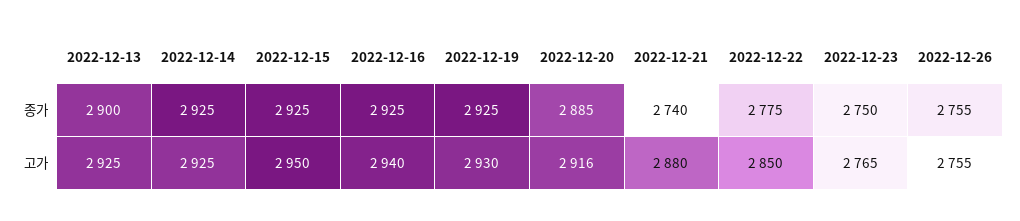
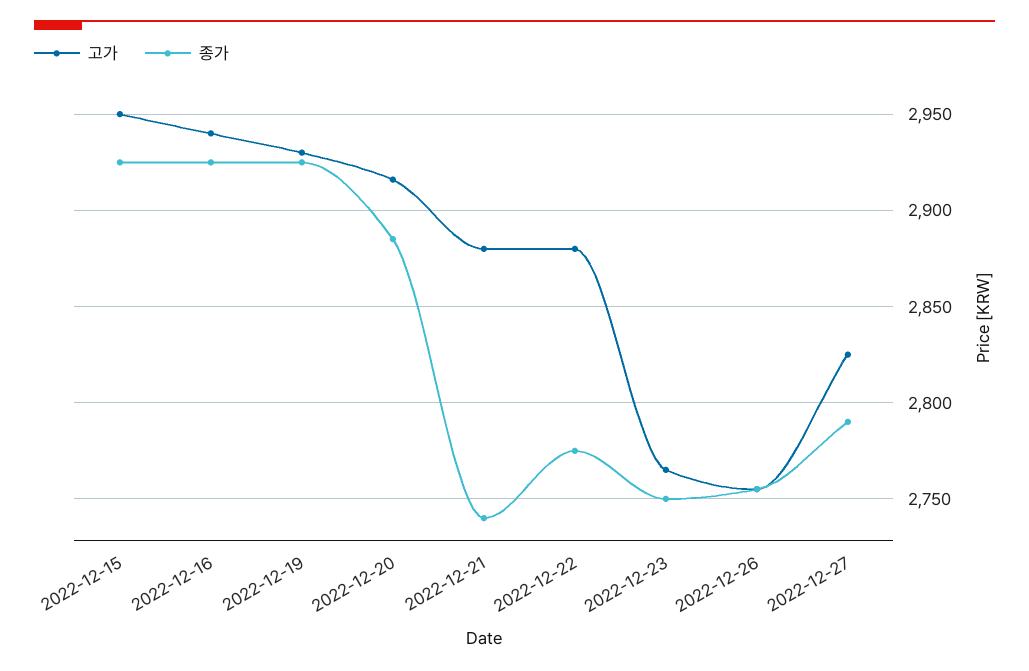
종가, 2022-12-13: 2900 -> none
종가, 2022-12-14: 2925 -> none
고가, 2022-12-13: 2925 -> none
고가, 2022-12-14: 2925 -> none
고가, 2022-12-22: 2850 -> 2880
고가, 2022-12-27: none -> 2825
종가, 2022-12-27: none -> 2790

